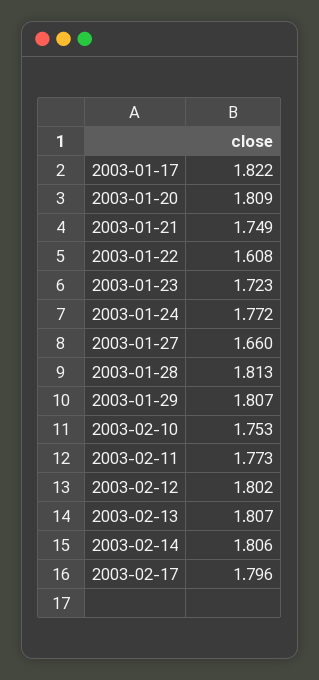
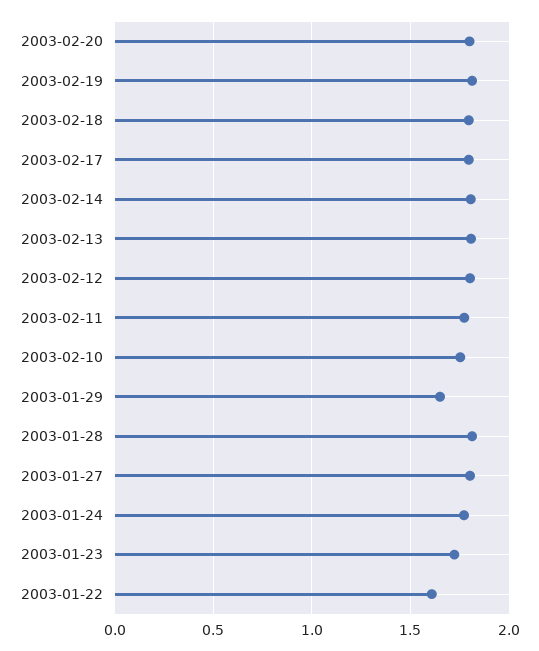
2003-01-17: 1.822 -> none
2003-01-20: 1.809 -> none
2003-01-21: 1.749 -> none
2003-01-27: 1.66 -> 1.8
2003-01-29: 1.807 -> 1.65
2003-02-20: none -> 1.8
2003-02-19: none -> 1.8
2003-02-18: none -> 1.8

